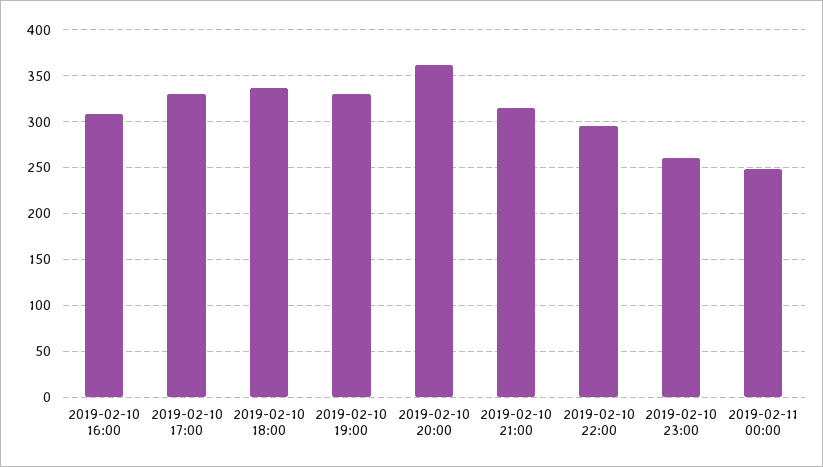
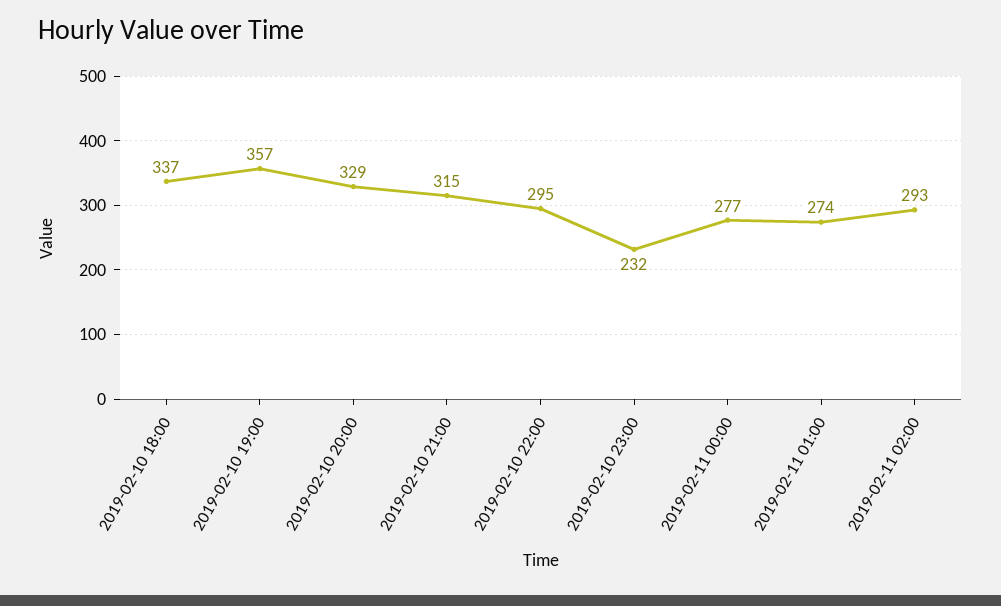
2019-02-10 16:00: 310 -> none
2019-02-10 17:00: 330 -> none
2019-02-10 19:00: 330 -> 357
2019-02-10 20:00: 360 -> 329
2019-02-10 23:00: 260 -> 232
2019-02-11 00:00: 250 -> 277
2019-02-11 01:00: none -> 274
2019-02-11 02:00: none -> 293

